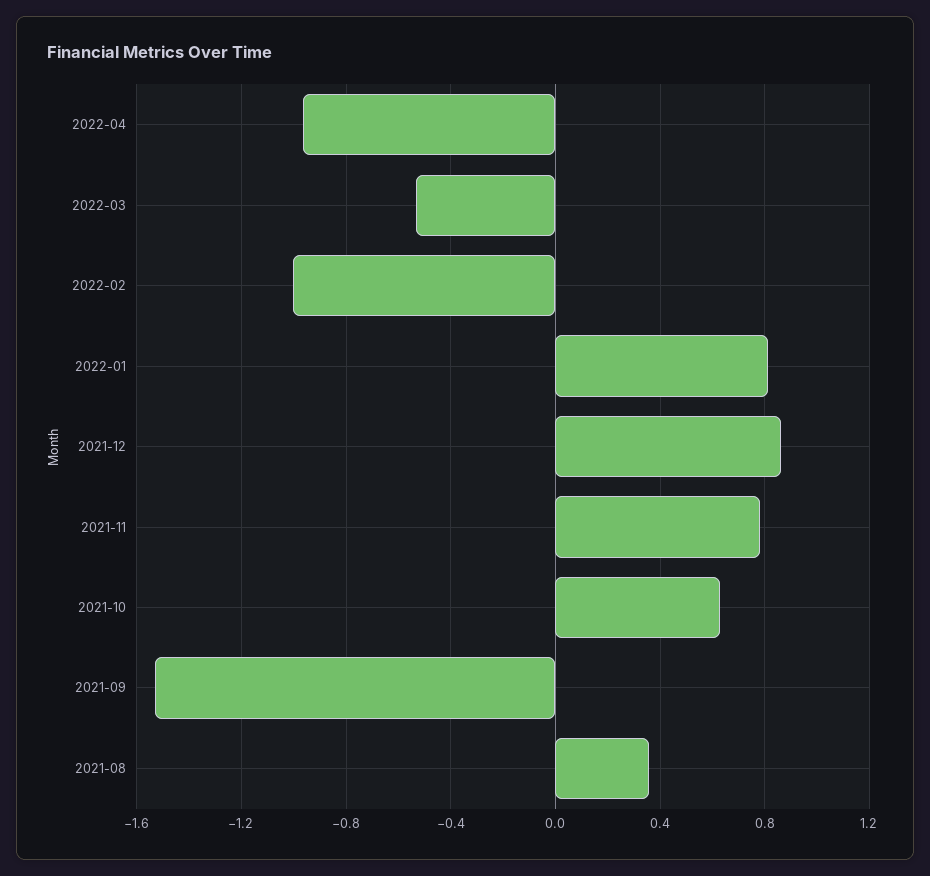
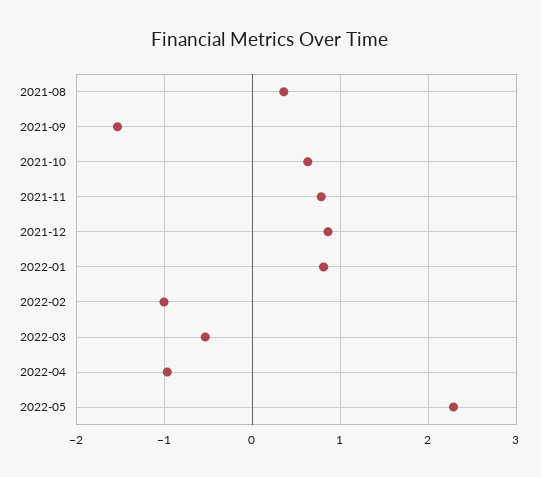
2022-05: none -> 2.3

